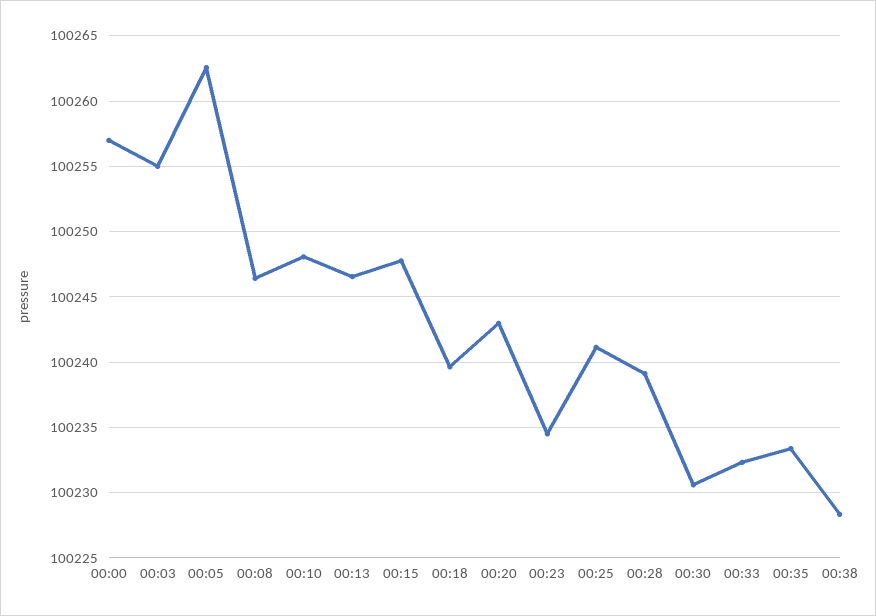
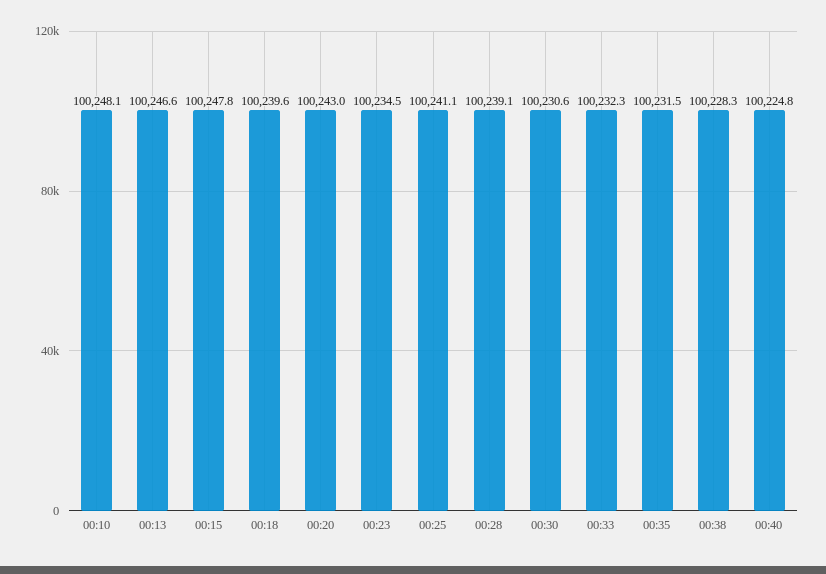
00:00: 100257 -> none
00:03: 100255 -> none
00:05: 100262.5 -> none
00:08: 100246.5 -> none
00:35: 100233.5 -> 100231.5
00:40: none -> 100224.8

